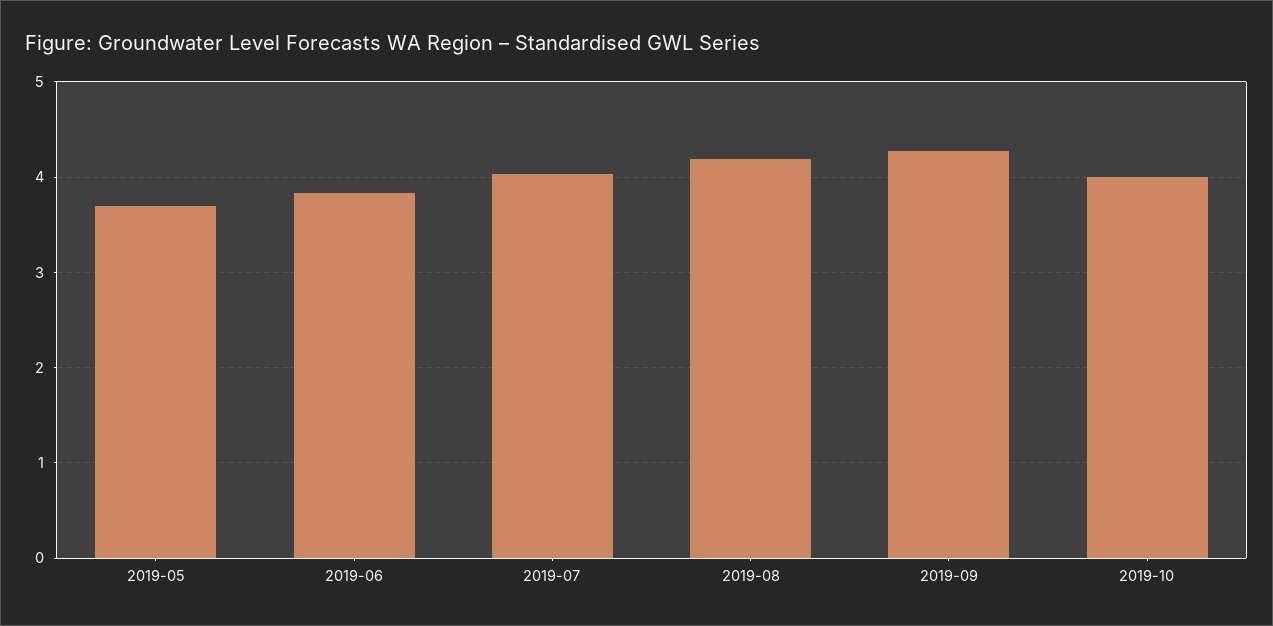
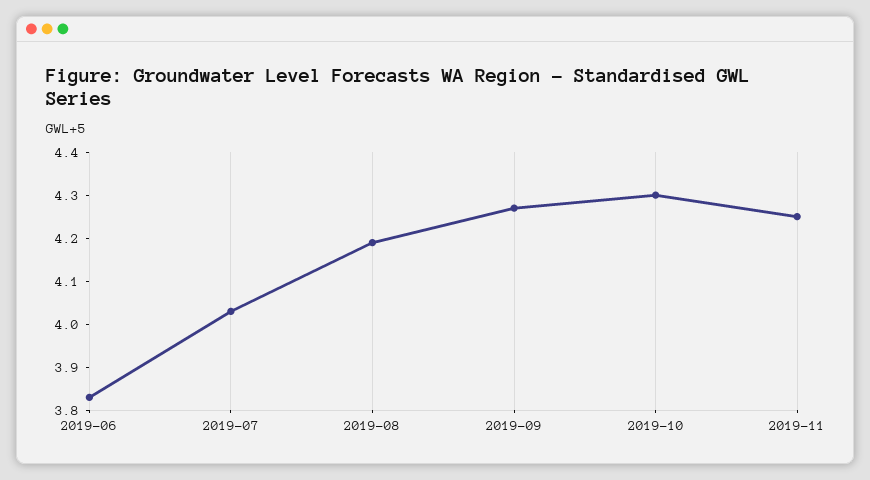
2019-05: 3.7 -> none
2019-10: 4 -> 4.3
2019-11: none -> 4.25

